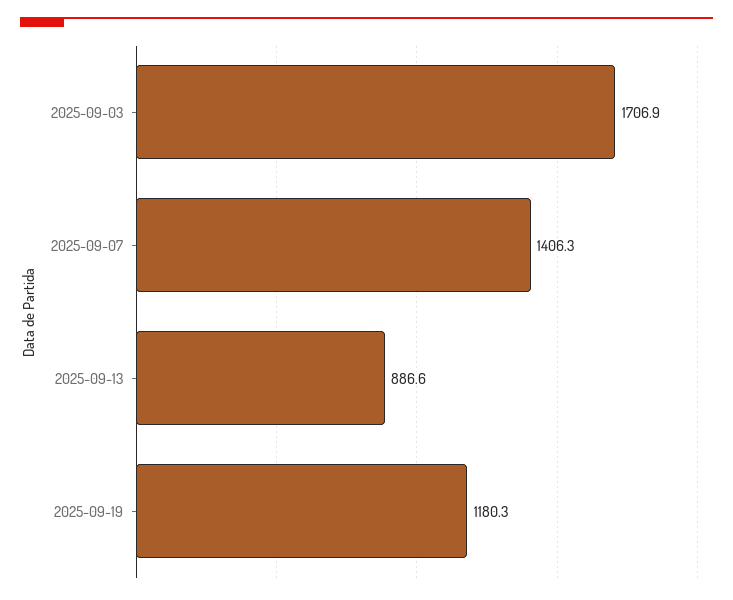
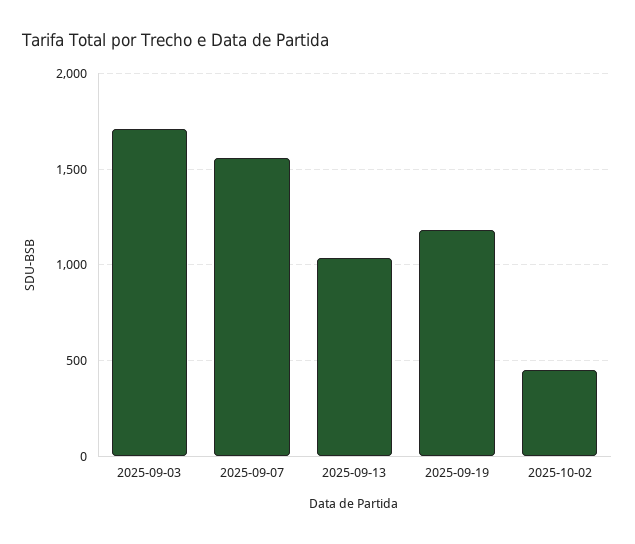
2025-09-07: 1406.3 -> 1550
2025-09-13: 886.6 -> 1050
2025-10-02: none -> 450

